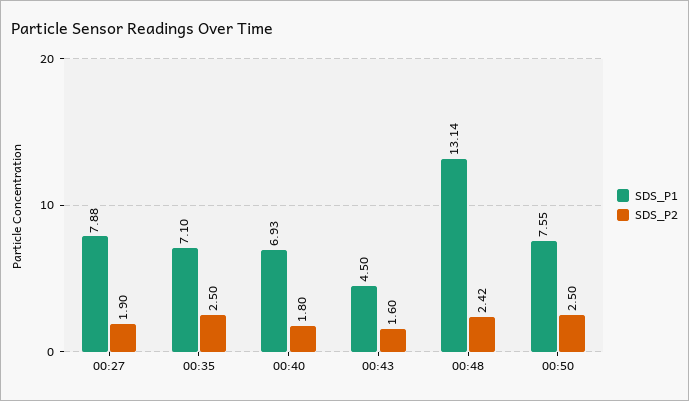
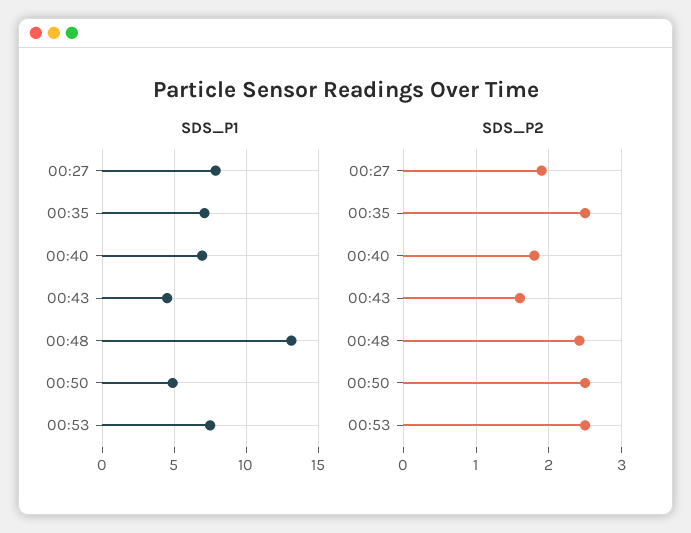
SDS_P1, 00:50: 7.55 -> 5
SDS_P1, 00:53: none -> 7.5
SDS_P2, 00:53: none -> 2.5

